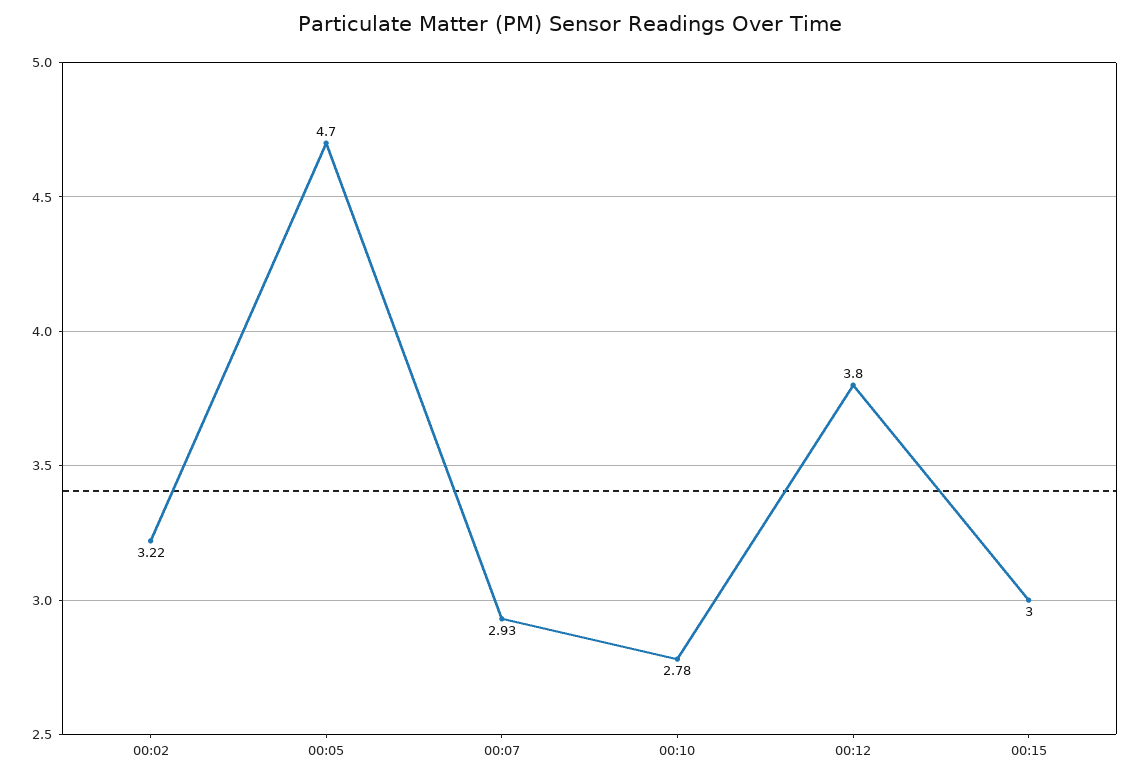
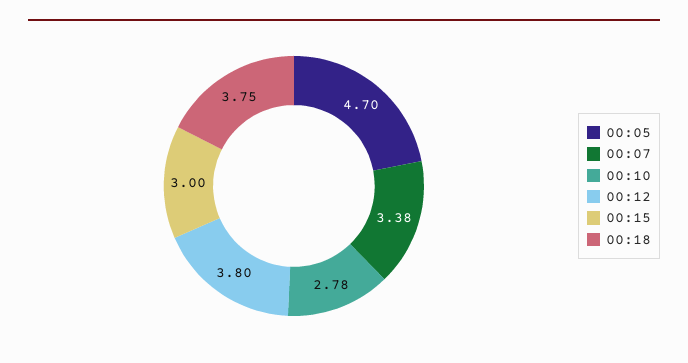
00:02: 3.22 -> none
00:07: 2.93 -> 3.38
00:18: none -> 3.75

